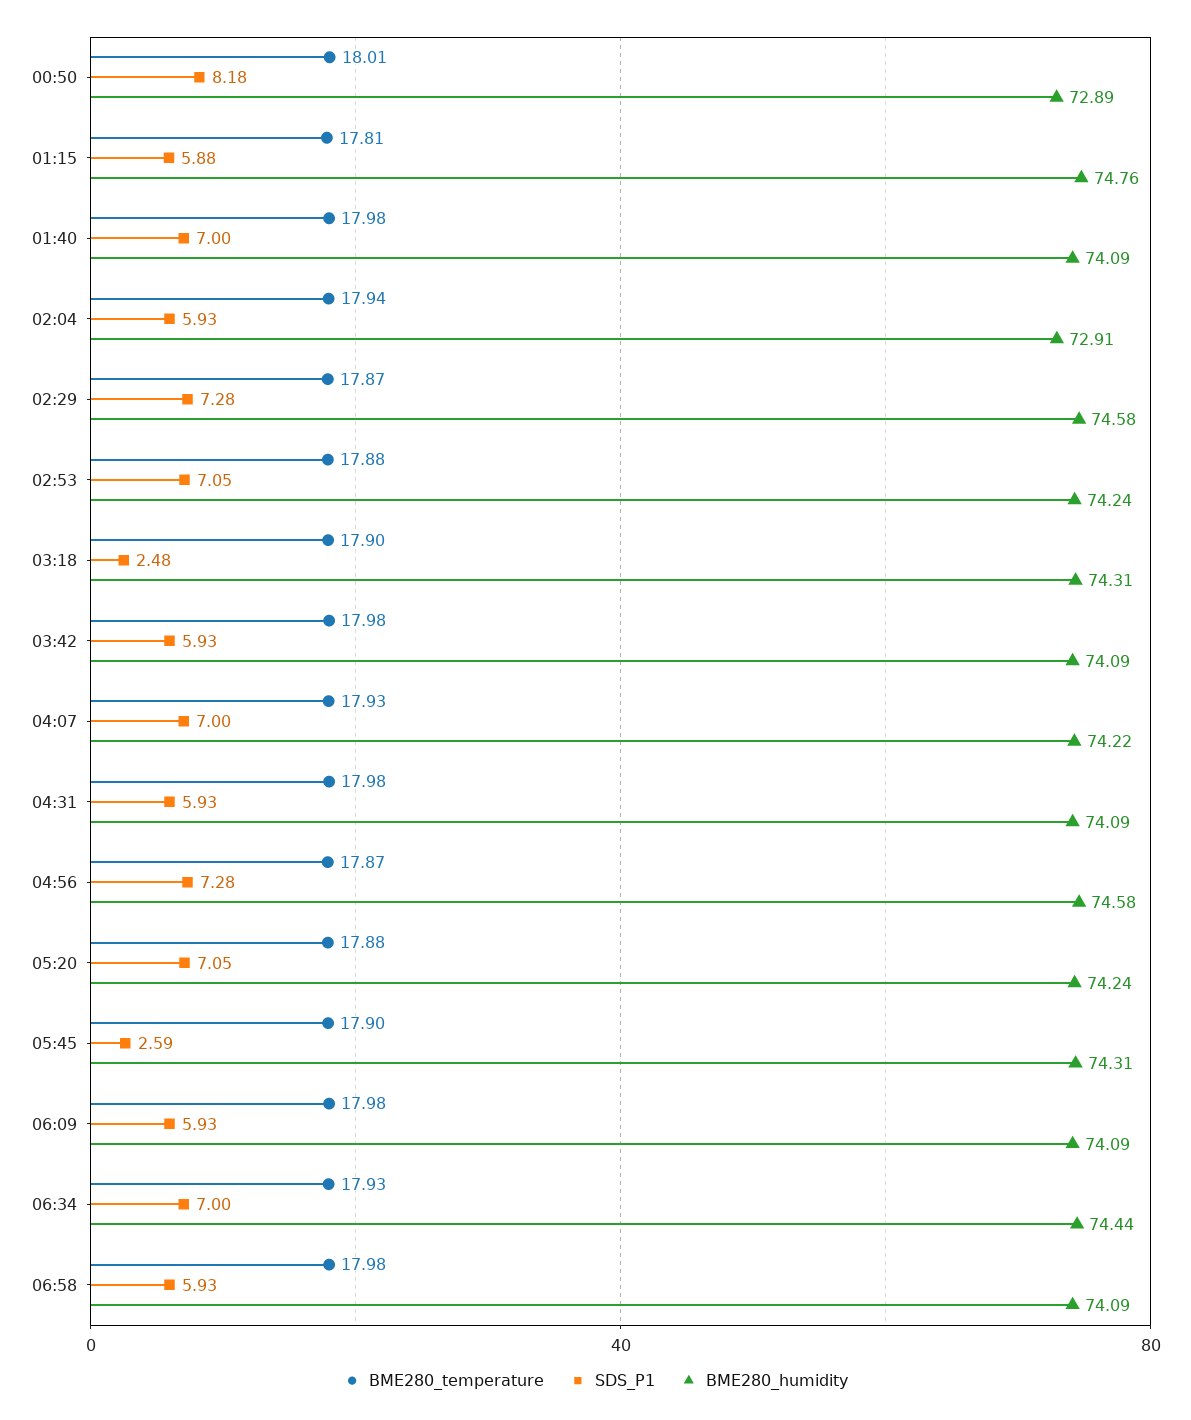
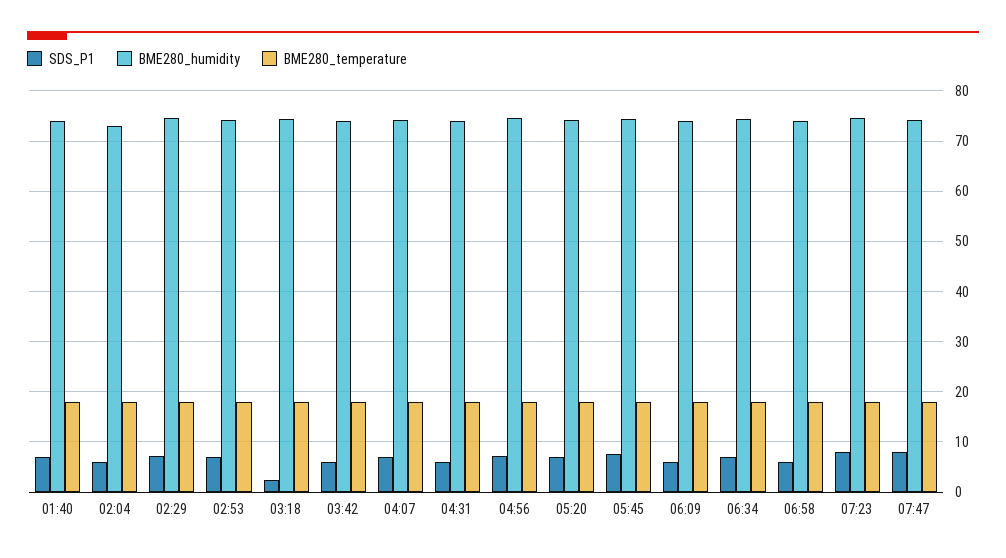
BME280_temperature, 00:50: 18.01 -> none
SDS_P1, 00:50: 8.18 -> none
BME280_humidity, 00:50: 72.89 -> none
BME280_temperature, 01:15: 17.81 -> none
SDS_P1, 01:15: 5.88 -> none
BME280_humidity, 01:15: 74.76 -> none
SDS_P1, 05:45: 2.59 -> 8
SDS_P1, 07:23: none -> 8
BME280_humidity, 07:23: none -> 74
BME280_temperature, 07:23: none -> 18
SDS_P1, 07:47: none -> 8
BME280_humidity, 07:47: none -> 74
BME280_temperature, 07:47: none -> 18

